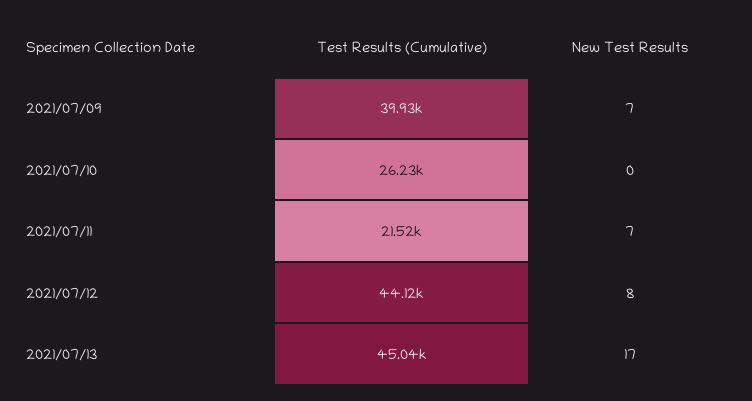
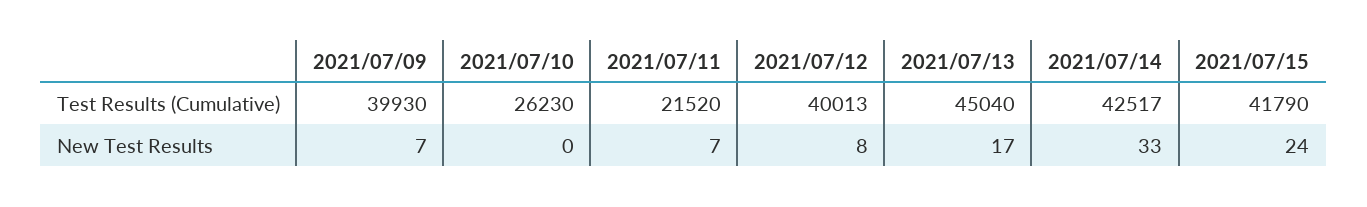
Test Results (Cumulative), 2021/07/12: 44120 -> 40013
Test Results (Cumulative), 2021/07/14: none -> 42517
Test Results (Cumulative), 2021/07/15: none -> 41790
New Test Results, 2021/07/14: none -> 33
New Test Results, 2021/07/15: none -> 24

